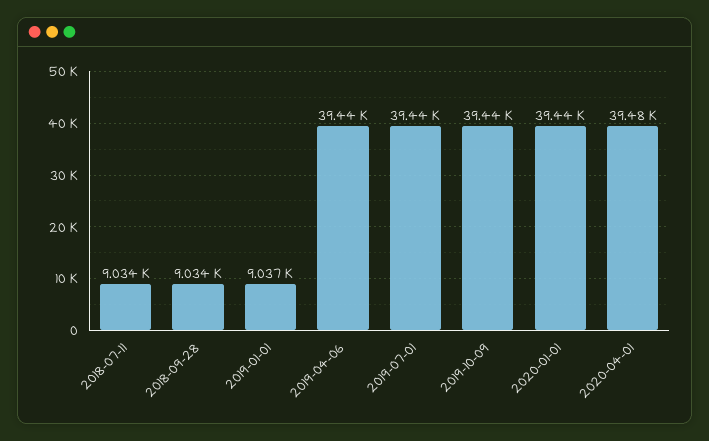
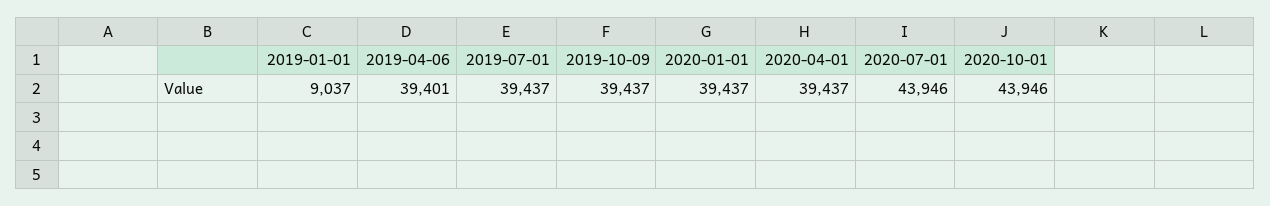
2018-07-11: 9034 -> none
2018-09-28: 9034 -> none
2019-04-06: 39440 -> 39401
2020-04-01: 39480 -> 39437
2020-07-01: none -> 43946
2020-10-01: none -> 43946

